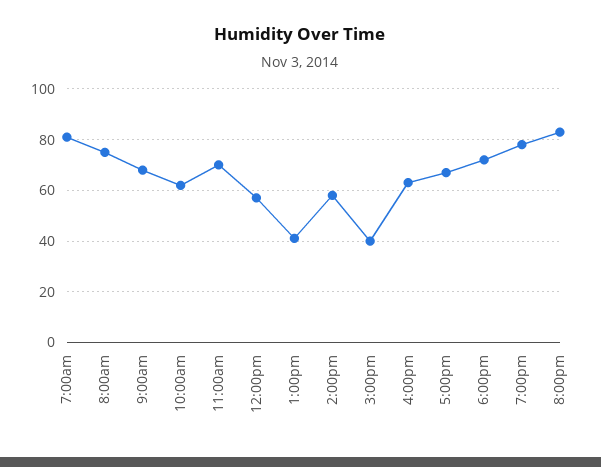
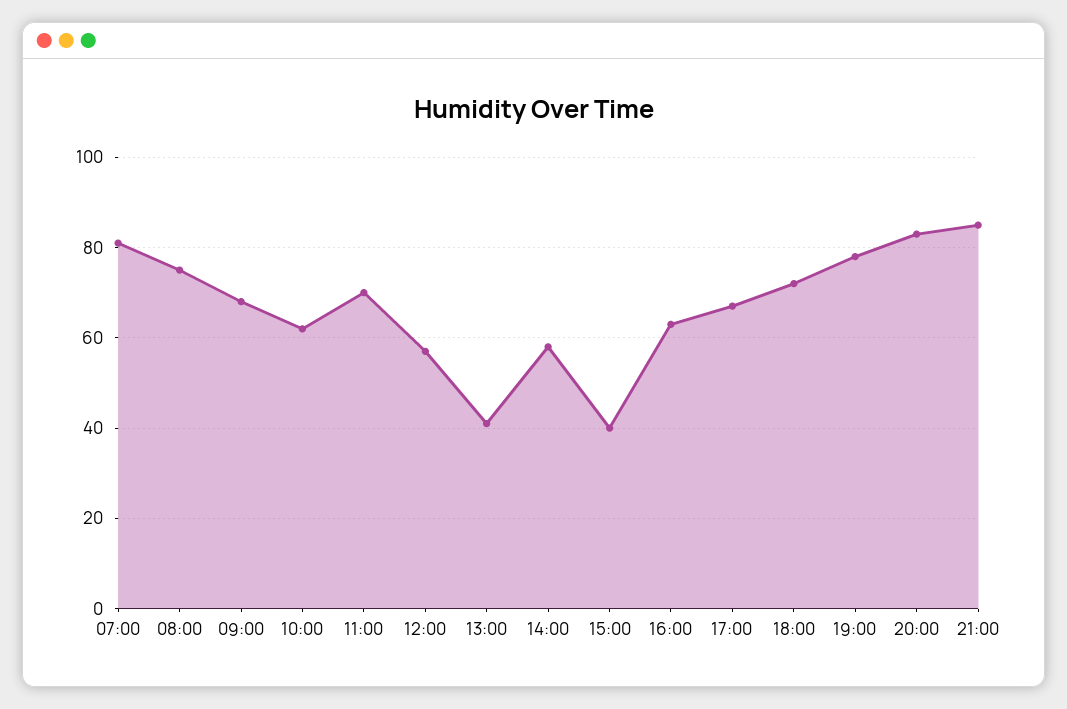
21:00: none -> 85

